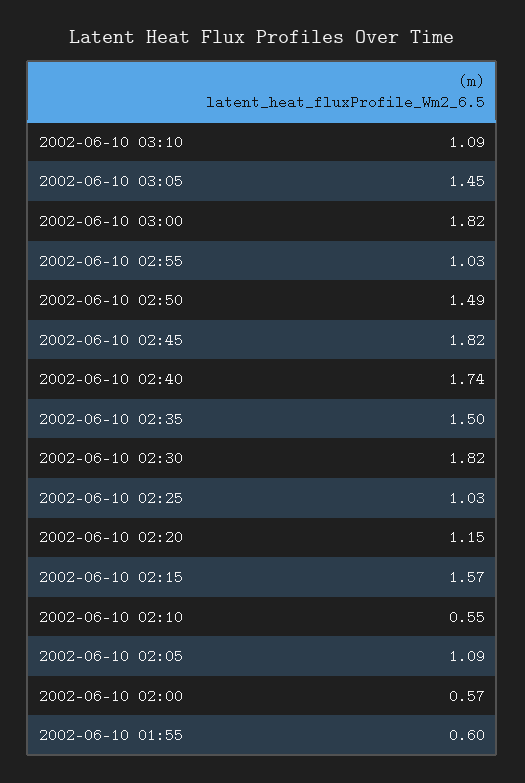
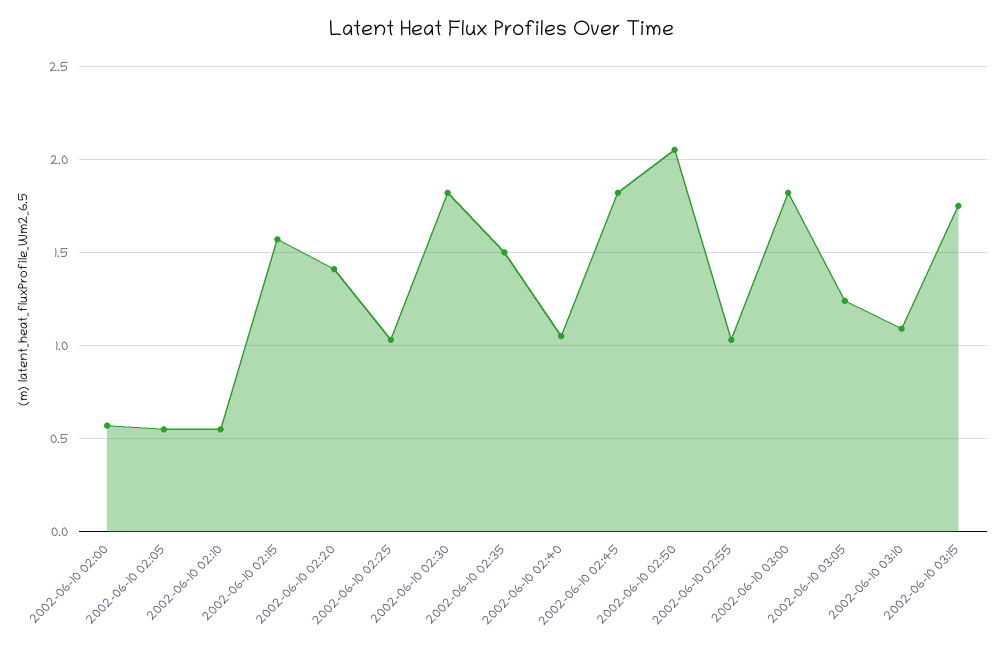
2002-06-10 03:05: 1.45 -> 1.25
2002-06-10 02:50: 1.49 -> 2.05
2002-06-10 02:40: 1.74 -> 1.05
2002-06-10 02:20: 1.15 -> 1.4
2002-06-10 02:05: 1.09 -> 0.55
2002-06-10 01:55: 0.6 -> none
2002-06-10 03:15: none -> 1.75

